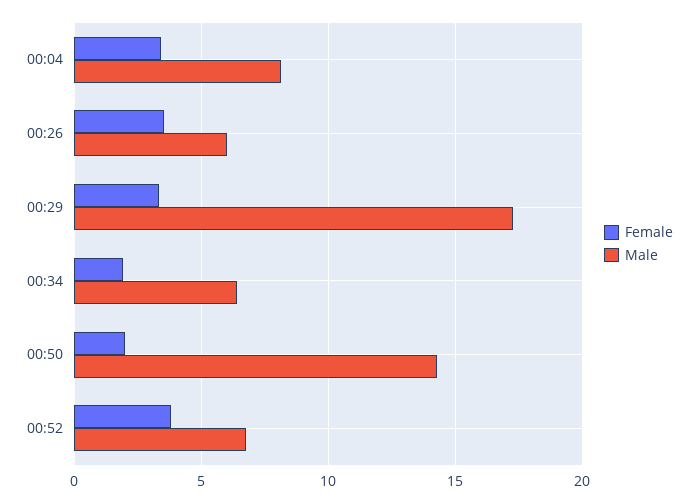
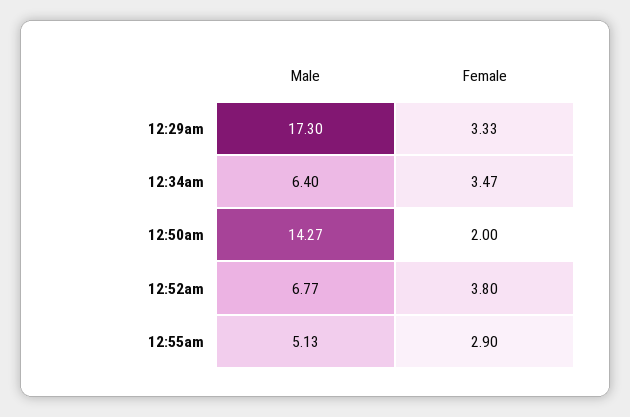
Female, 00:04: 3.5 -> none
Male, 00:04: 8 -> none
Female, 00:26: 3.5 -> none
Male, 00:26: 6 -> none
Female, 00:34: 2 -> 3.47
Male, 12:55am: none -> 5.13
Female, 12:55am: none -> 2.9

